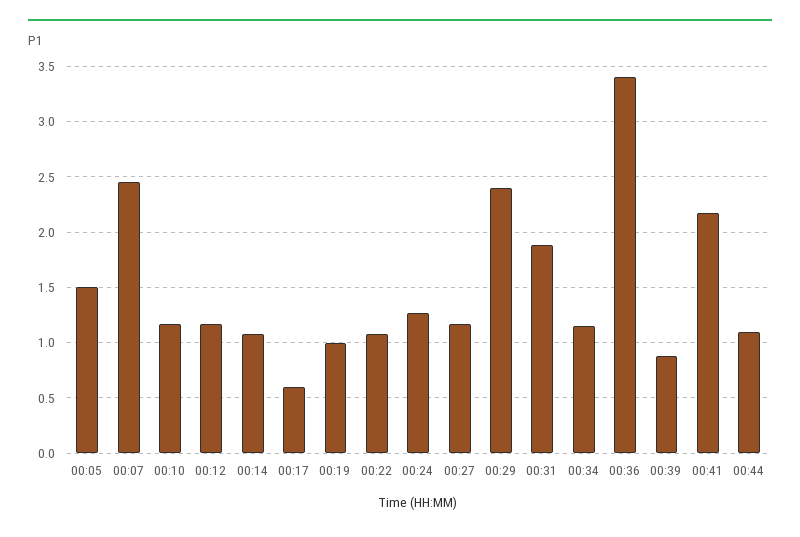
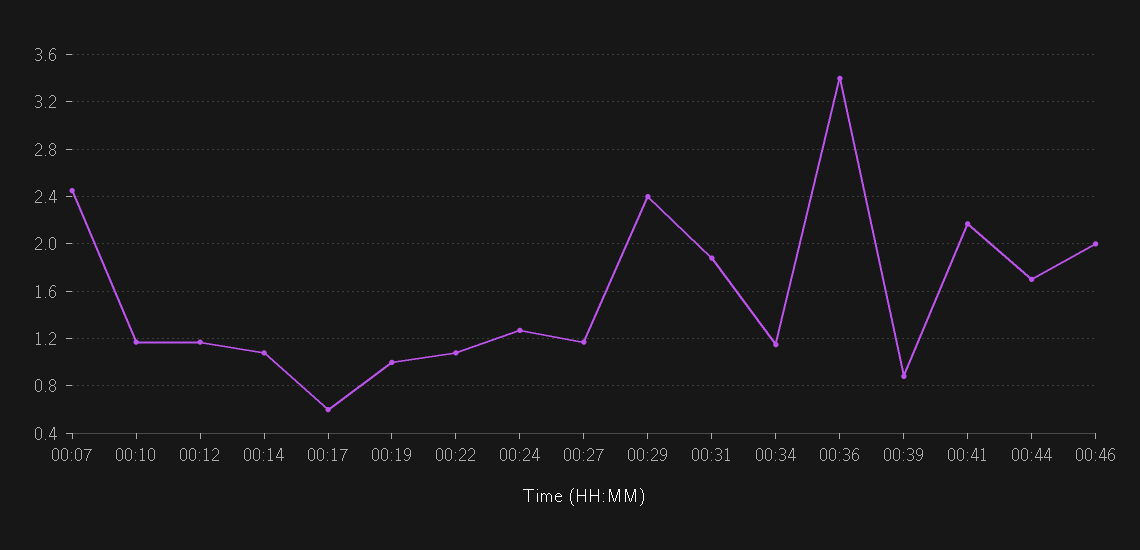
00:05: 1.5 -> none
00:44: 1.1 -> 1.7
00:46: none -> 2

